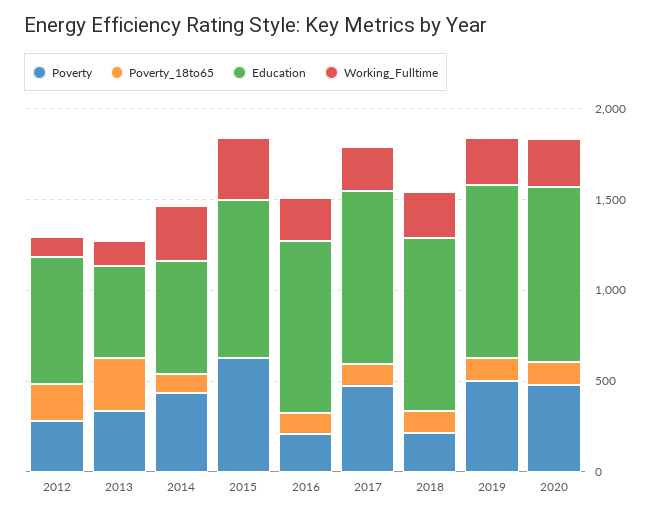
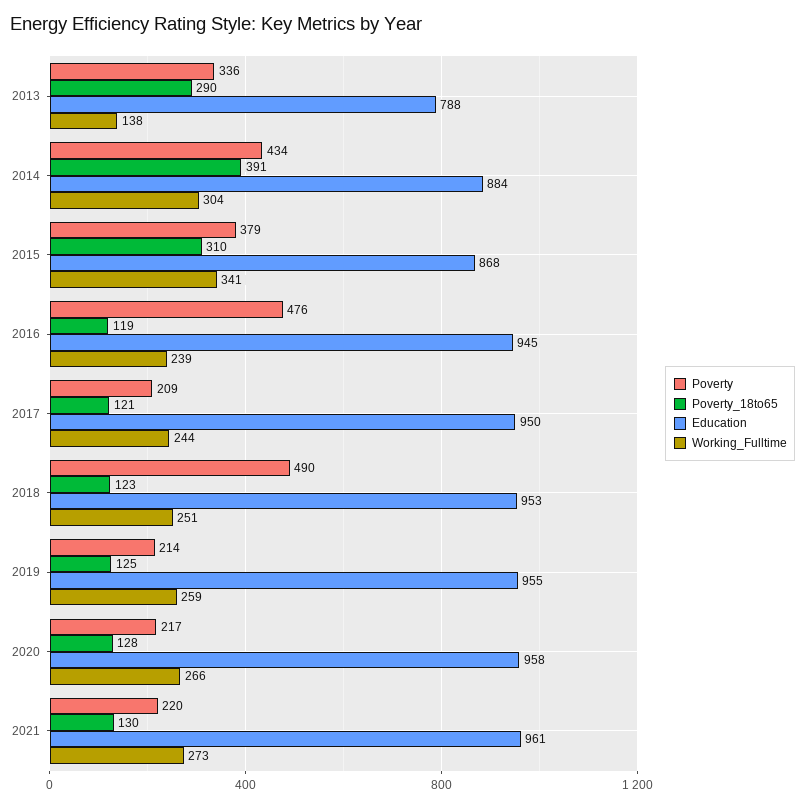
Poverty, 2012: 300 -> none
Poverty_18to65, 2012: 200 -> none
Education, 2012: 700 -> none
Working_Fulltime, 2012: 100 -> none
Education, 2013: 500 -> 788
Poverty_18to65, 2014: 100 -> 391
Education, 2014: 600 -> 884
Poverty, 2015: 600 -> 379
Poverty_18to65, 2015: 0 -> 310
Poverty, 2016: 200 -> 476
Poverty, 2017: 500 -> 209
Poverty, 2018: 200 -> 490
Poverty, 2019: 500 -> 214
Poverty, 2020: 500 -> 217
Poverty, 2021: none -> 220
Poverty_18to65, 2021: none -> 130
Education, 2021: none -> 961
Working_Fulltime, 2021: none -> 273

